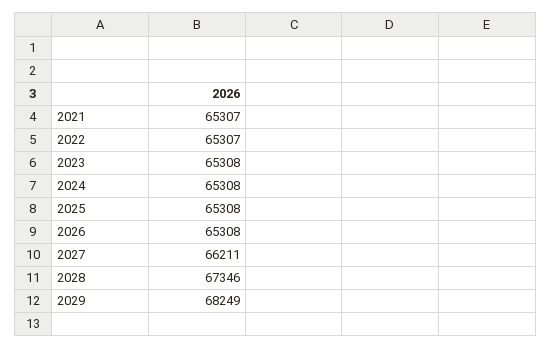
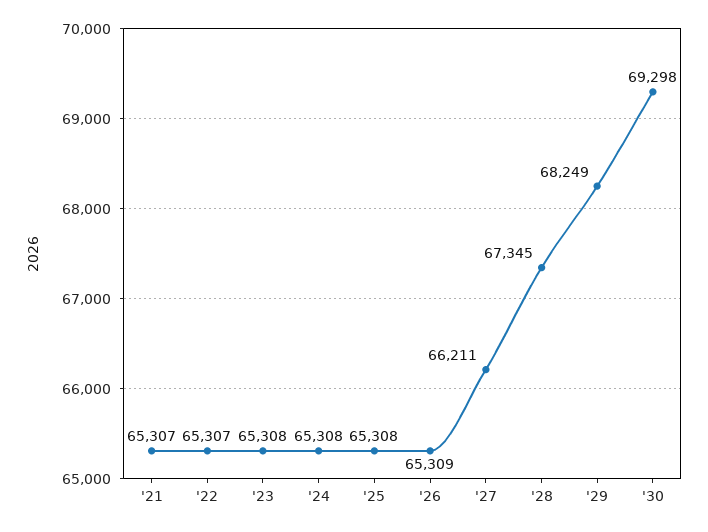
2026: 65308 -> 65309
2028: 67346 -> 67345
'30: none -> 69298

